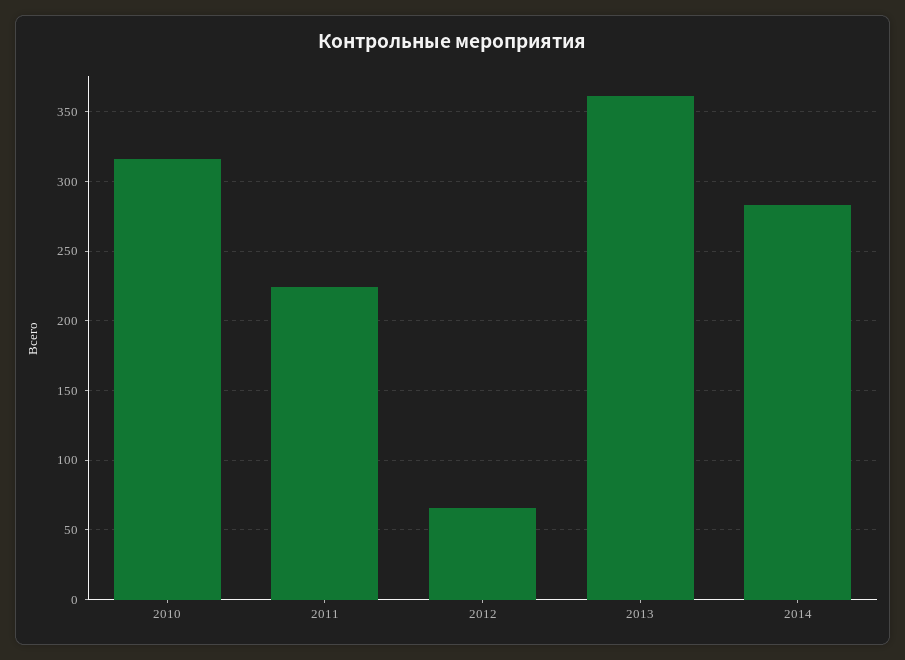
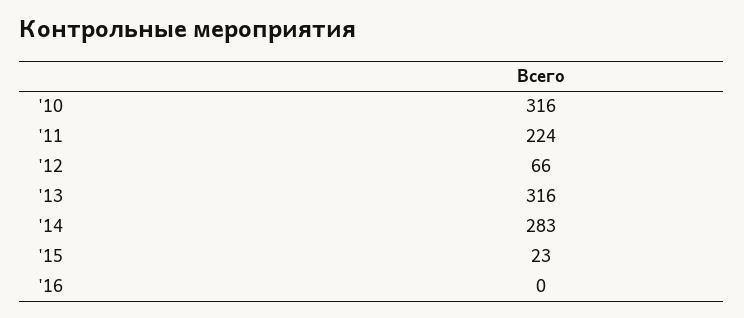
2013: 360 -> 316
'15: none -> 23
'16: none -> 0

